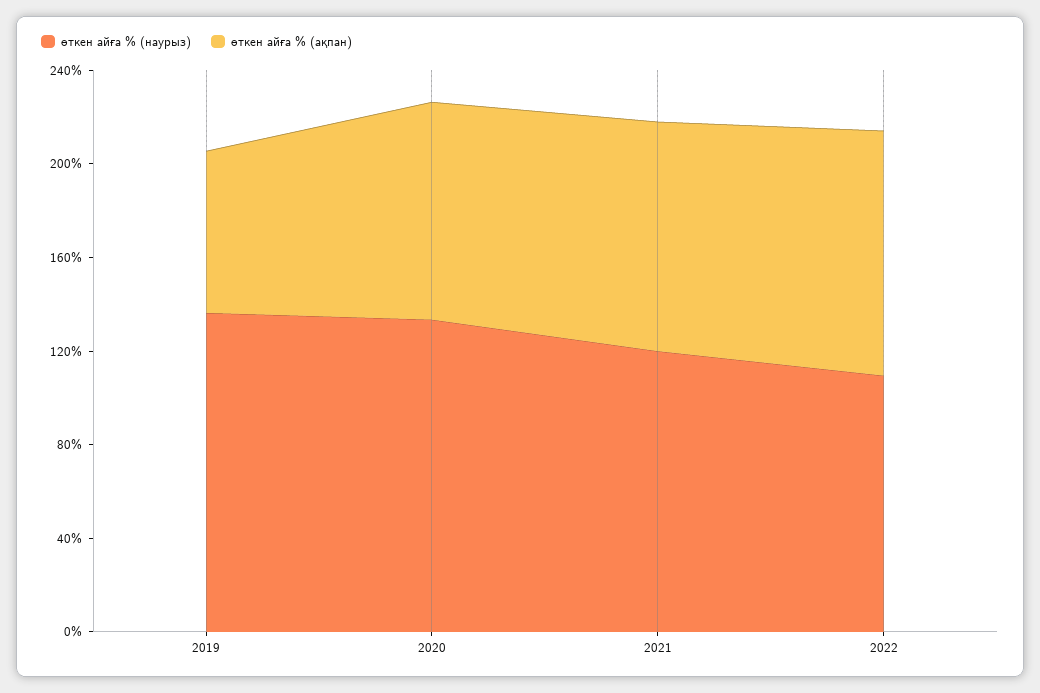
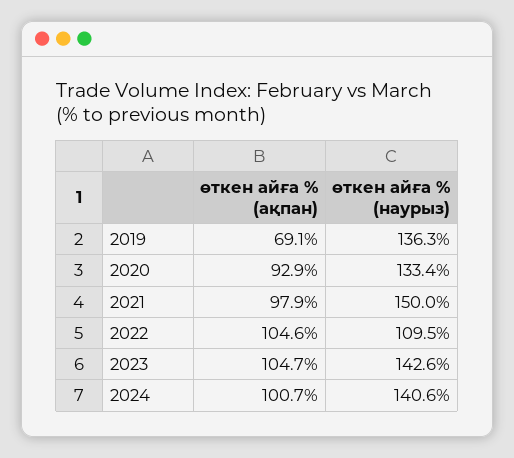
өткен айға % (наурыз), 2021: 120 -> 150
өткен айға % (ақпан), 2023: none -> 104.7
өткен айға % (наурыз), 2023: none -> 142.6
өткен айға % (ақпан), 2024: none -> 100.7
өткен айға % (наурыз), 2024: none -> 140.6

